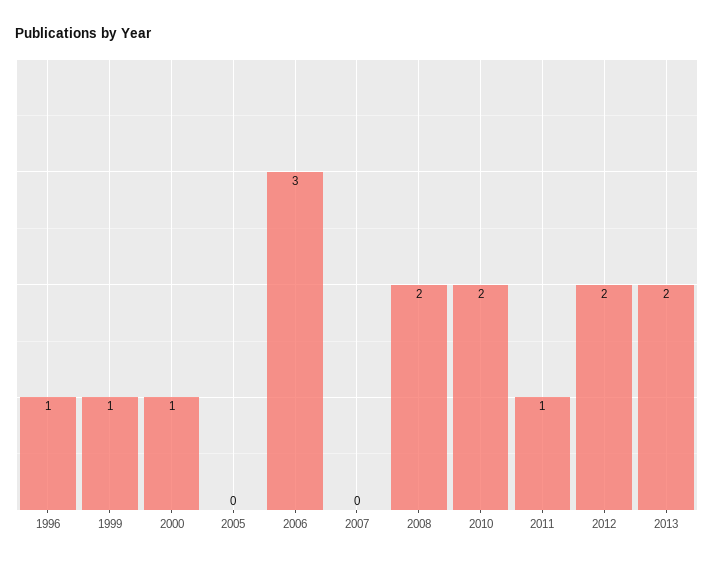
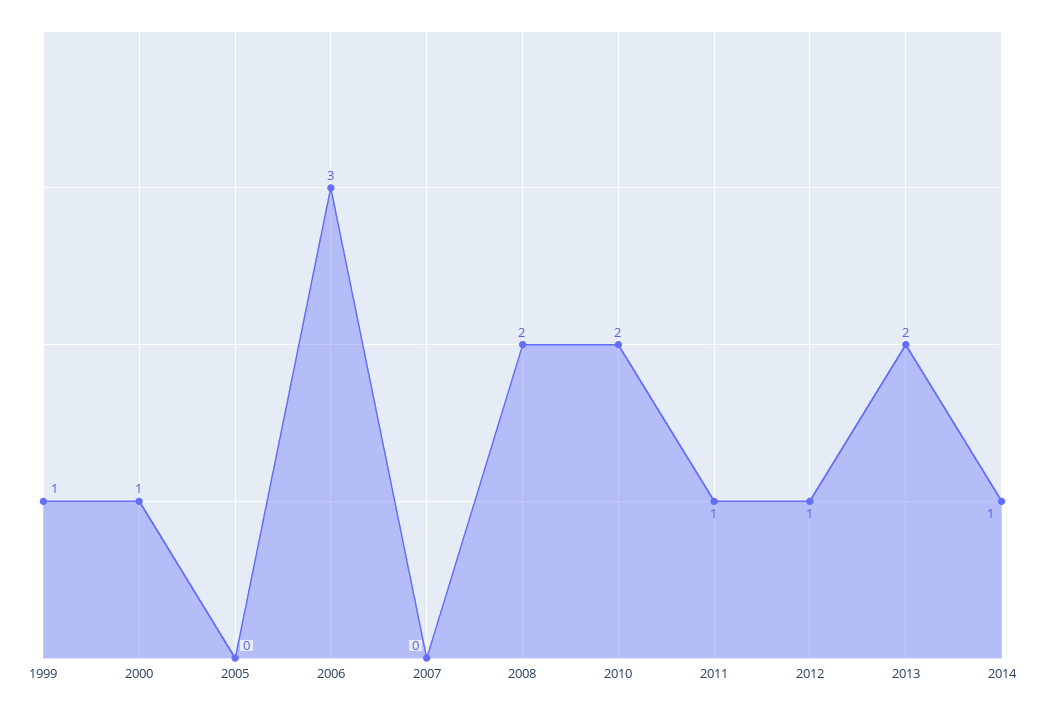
1996: 1 -> none
2012: 2 -> 1
2014: none -> 1

